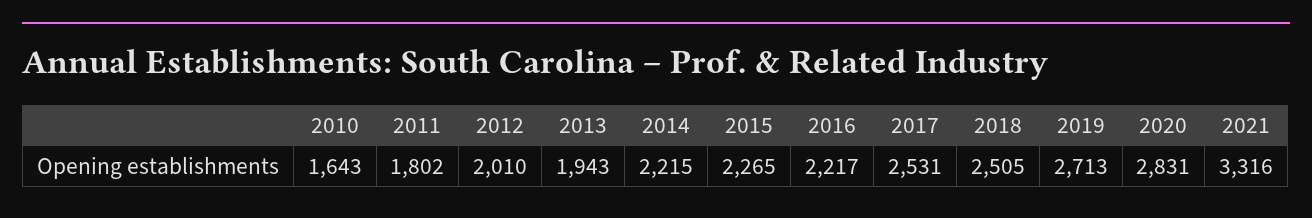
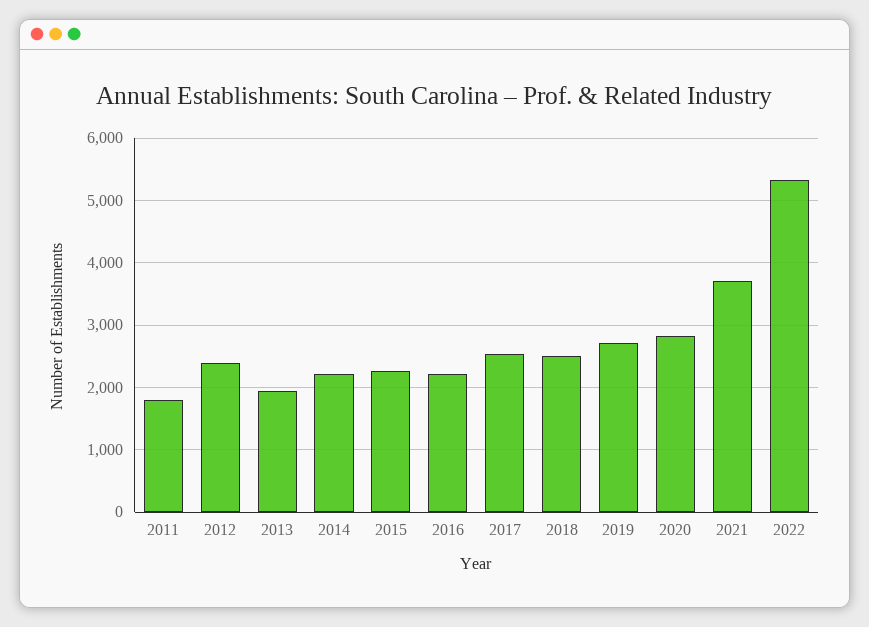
2010: 1643 -> none
2012: 2010 -> 2400
2021: 3316 -> 3700
2022: none -> 5300

